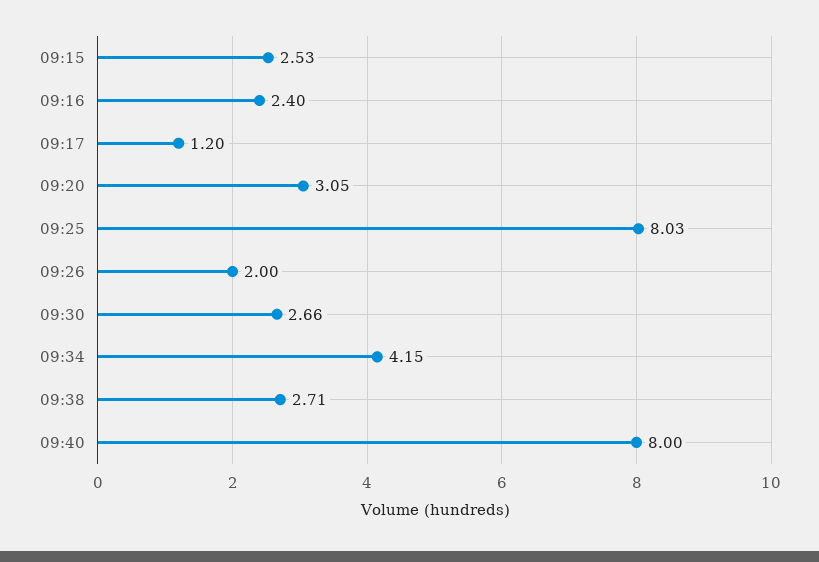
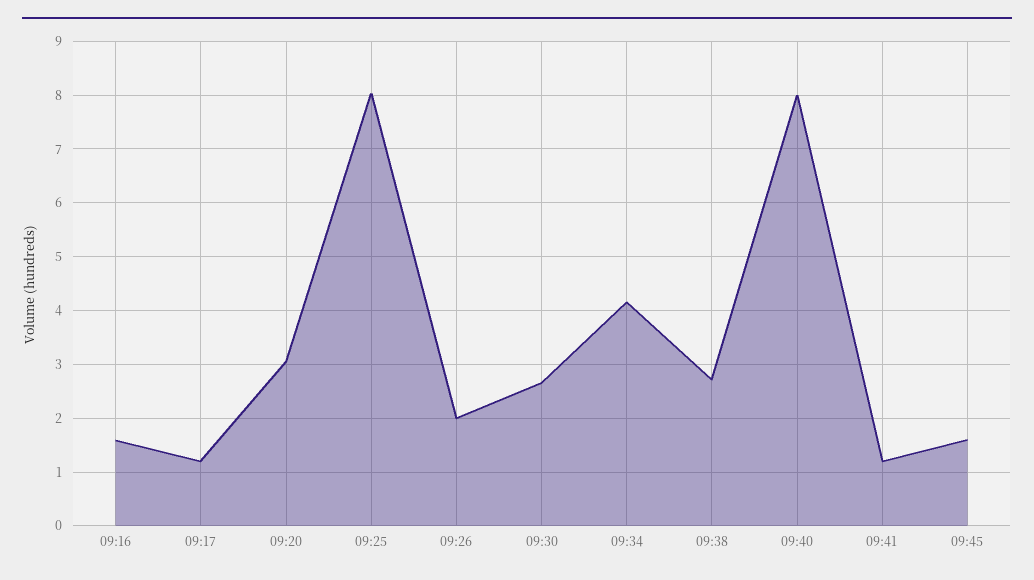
09:15: 2.53 -> none
09:16: 2.4 -> 1.6
09:41: none -> 1.2
09:45: none -> 1.6

